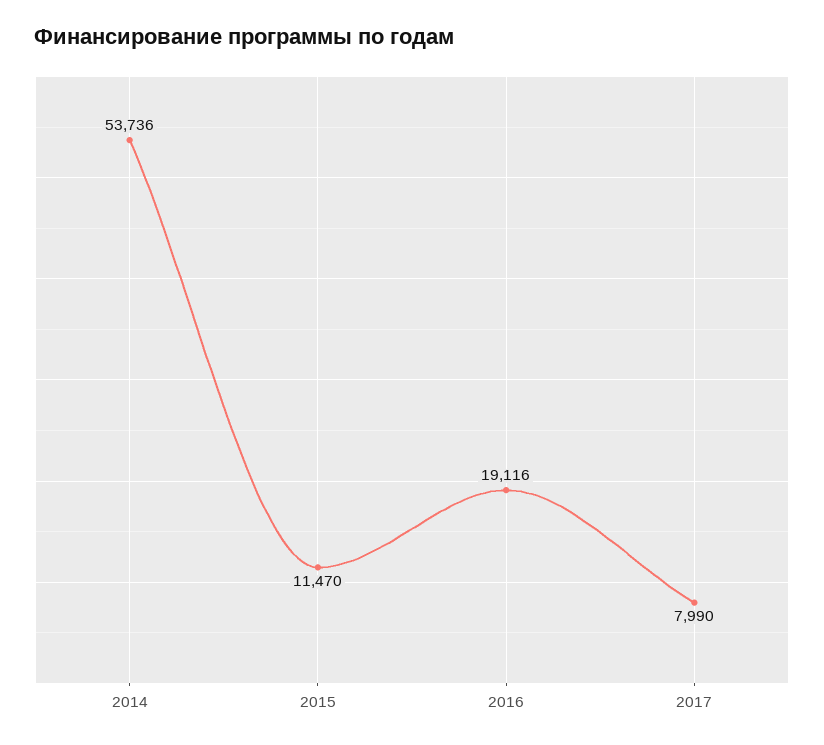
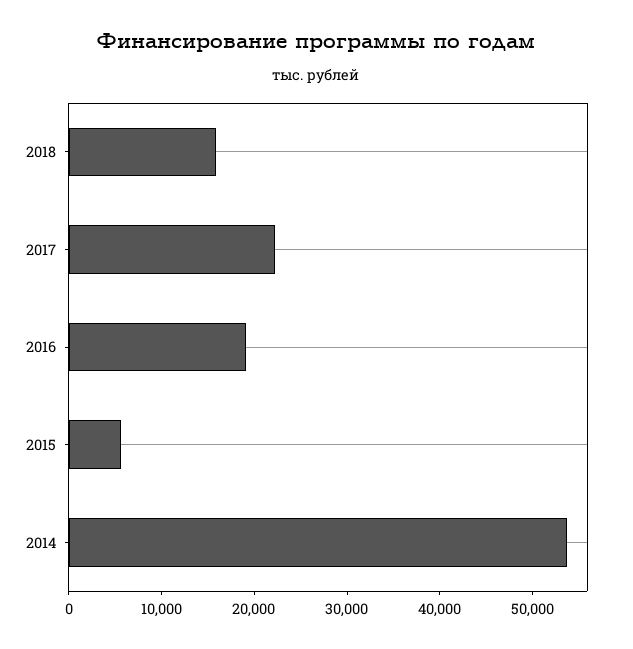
2015: 11470 -> 6000
2017: 7990 -> 22000
2018: none -> 16000

